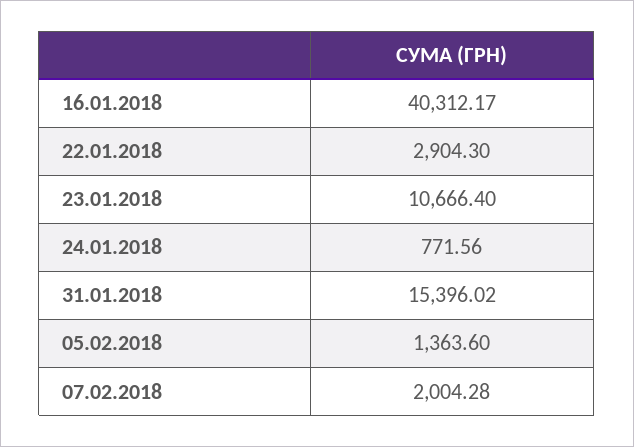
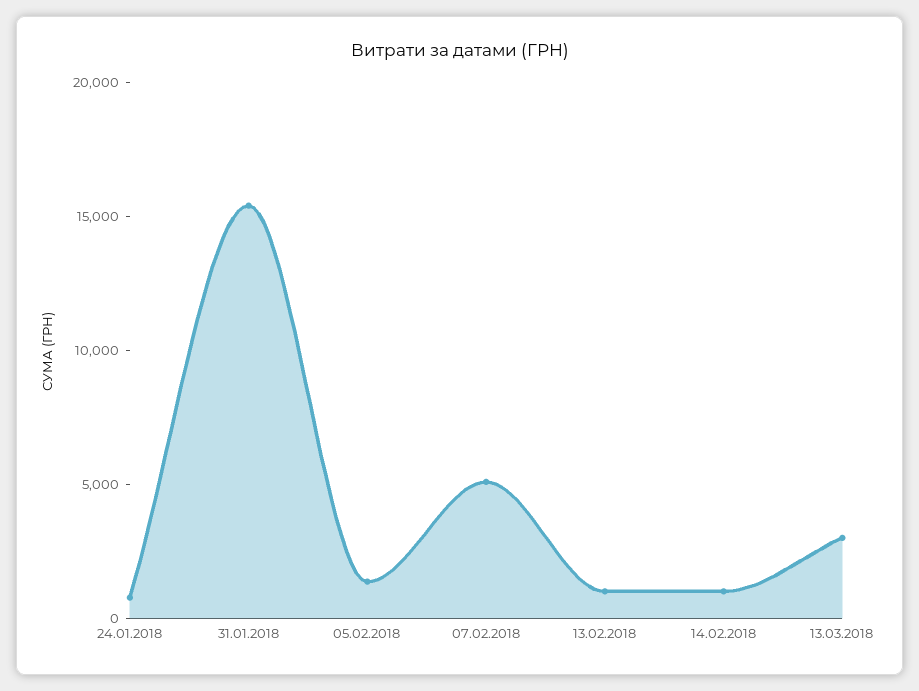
16.01.2018: 40312.17 -> none
22.01.2018: 2904.3 -> none
23.01.2018: 10666.4 -> none
07.02.2018: 2004.28 -> 5000
13.02.2018: none -> 1000
14.02.2018: none -> 1000
13.03.2018: none -> 3000

